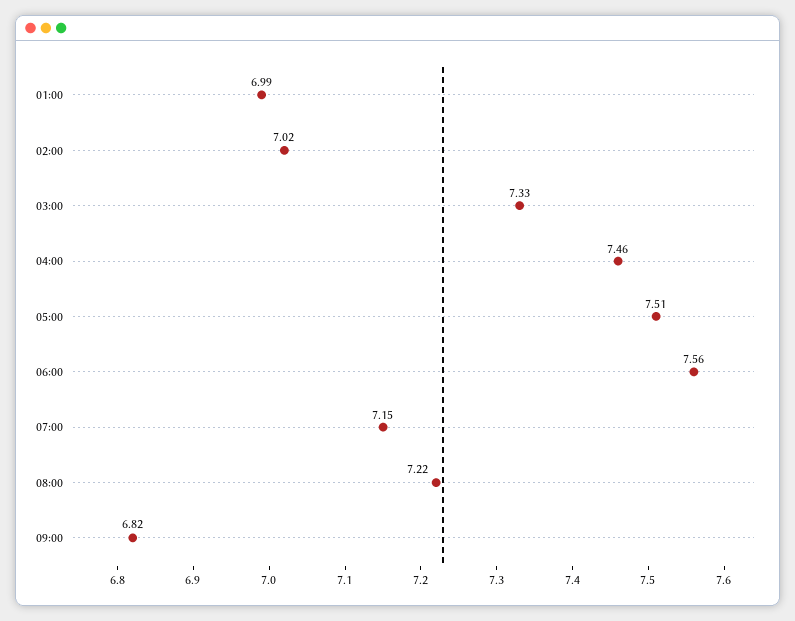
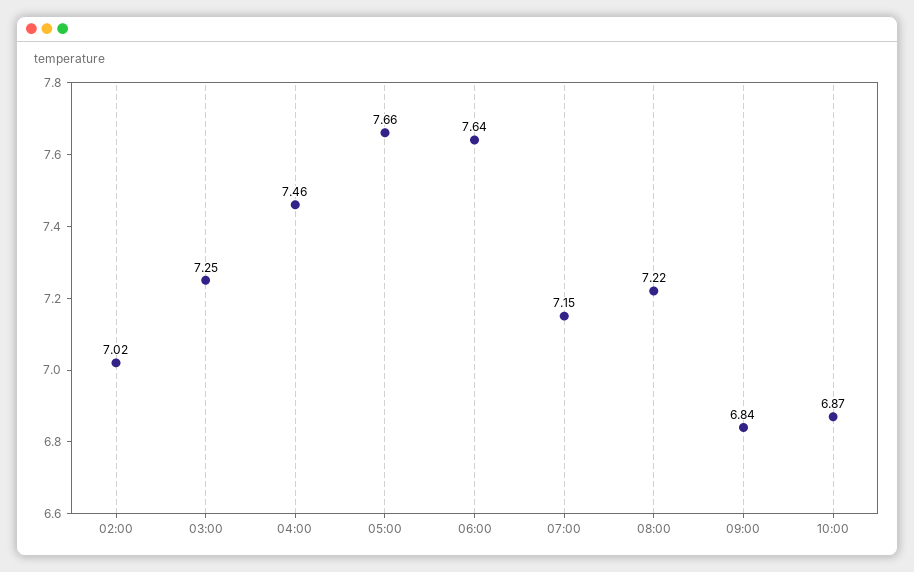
01:00: 6.99 -> none
03:00: 7.33 -> 7.25
05:00: 7.51 -> 7.66
06:00: 7.56 -> 7.64
09:00: 6.82 -> 6.84
10:00: none -> 6.87

